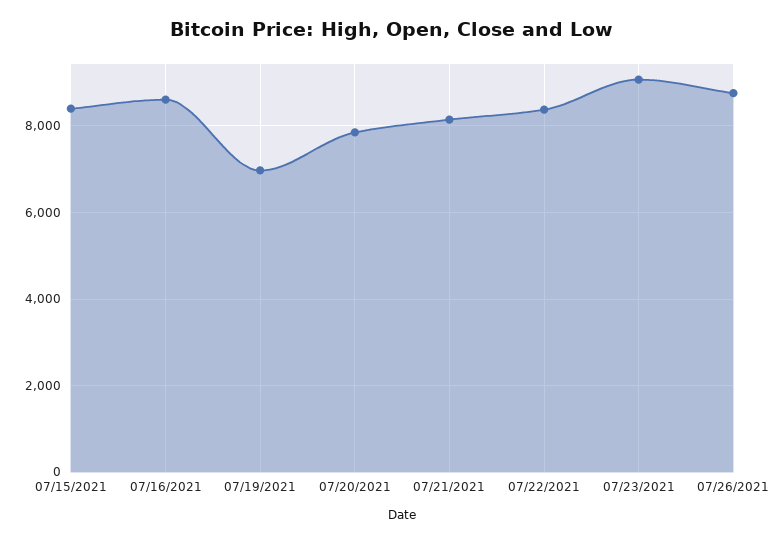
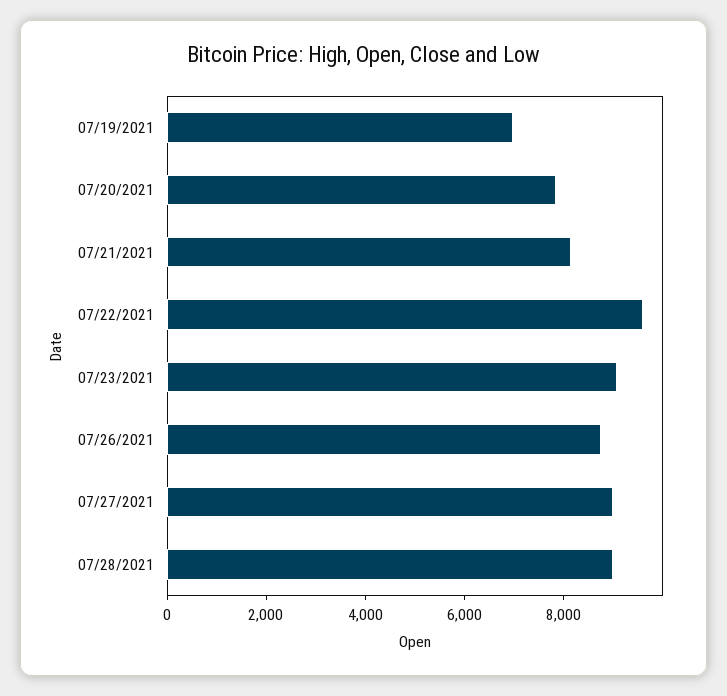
07/15/2021: 8400 -> none
07/16/2021: 8600 -> none
07/22/2021: 8400 -> 9500
07/27/2021: none -> 9000
07/28/2021: none -> 9000

